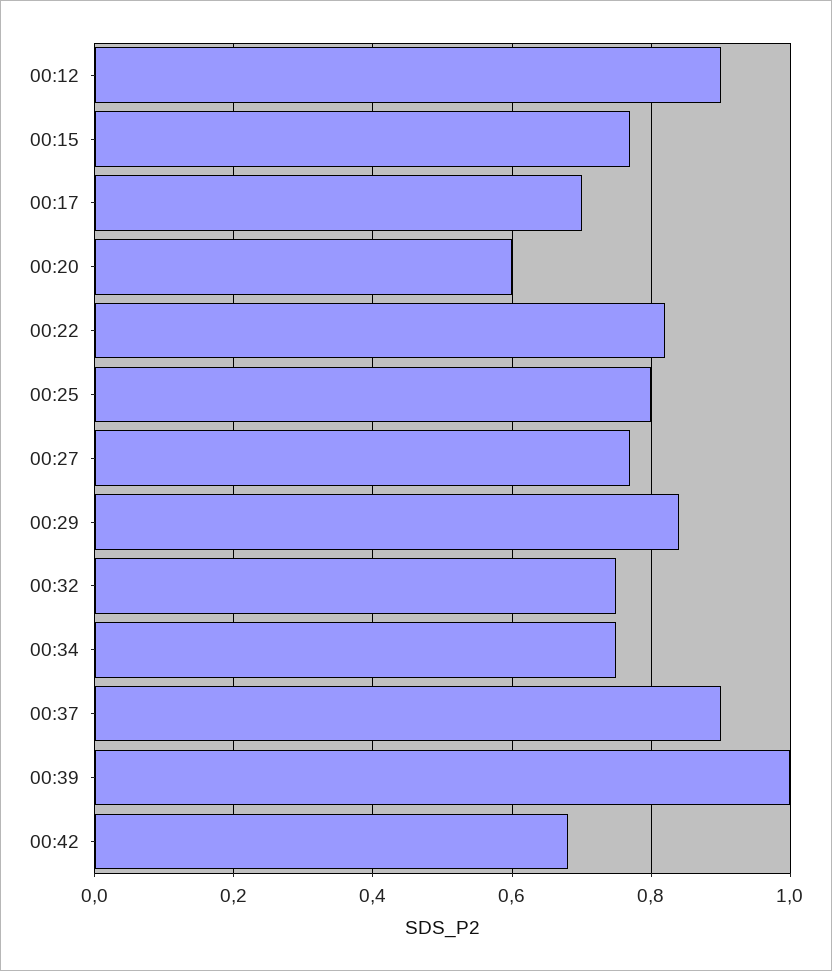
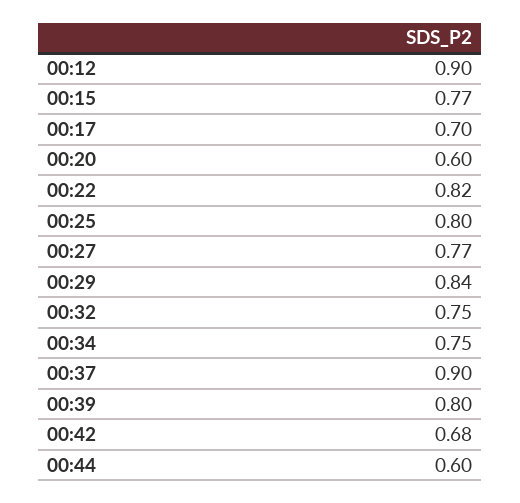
00:39: 1 -> 0.8
00:44: none -> 0.6

